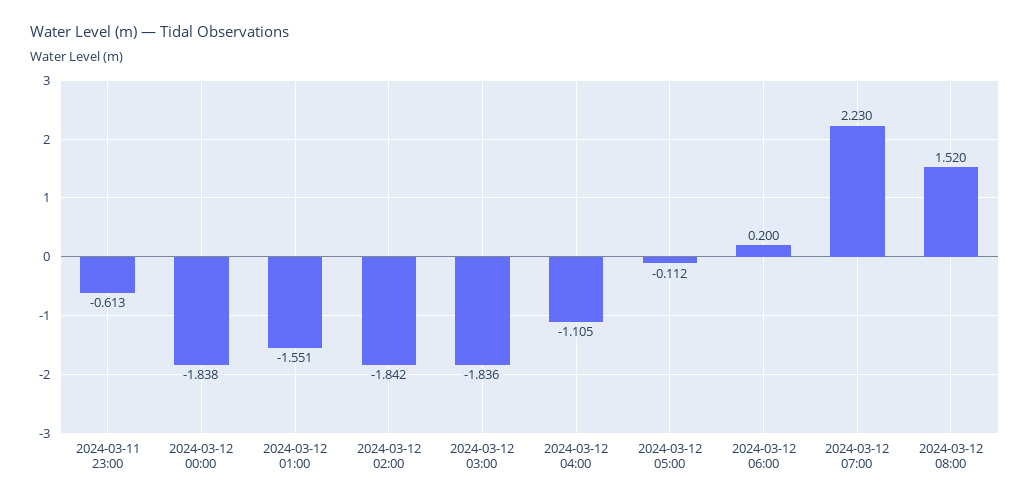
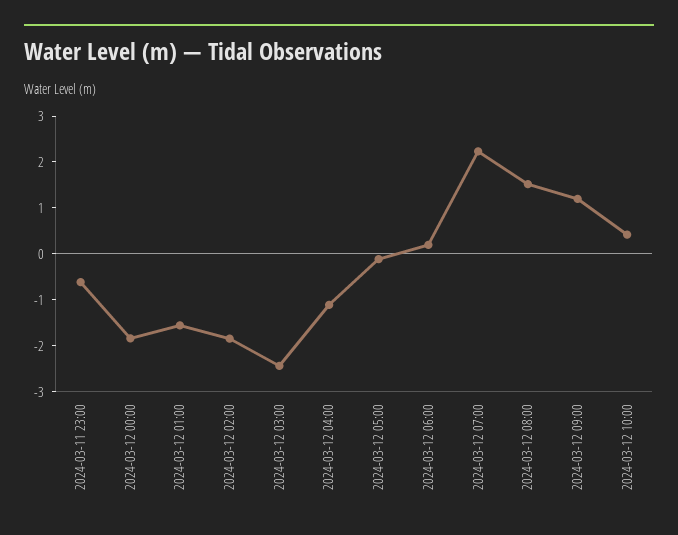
2024-03-12 03:00: -1.836 -> -2.4
2024-03-12 09:00: none -> 1.2
2024-03-12 10:00: none -> 0.4

